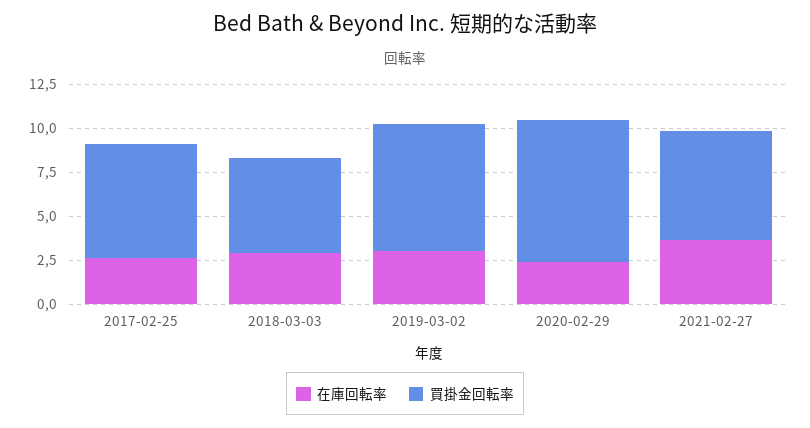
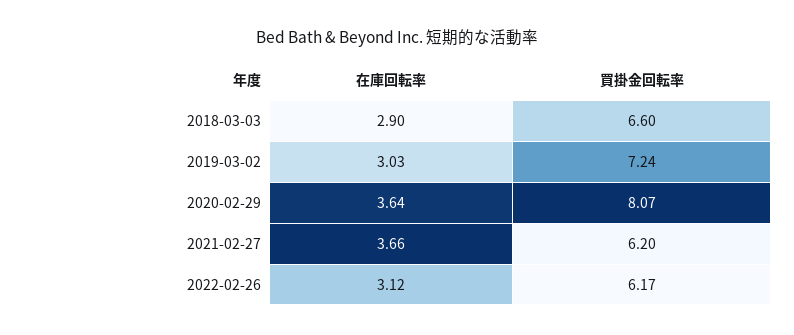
在庫回転率, 2017-02-25: 2.5 -> none
買掛金回転率, 2017-02-25: 6.5 -> none
買掛金回転率, 2018-03-03: 5.5 -> 6.6
在庫回転率, 2020-02-29: 2.5 -> 3.64
在庫回転率, 2022-02-26: none -> 3.12
買掛金回転率, 2022-02-26: none -> 6.17

